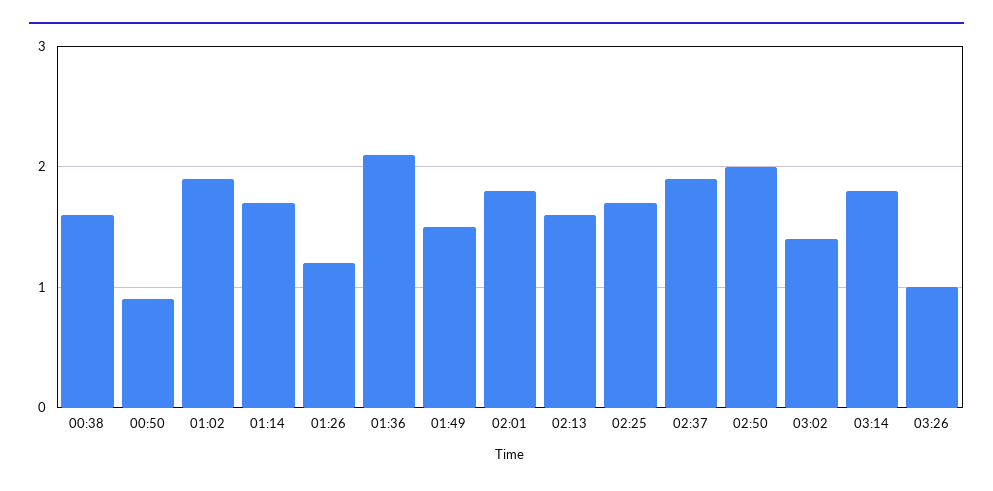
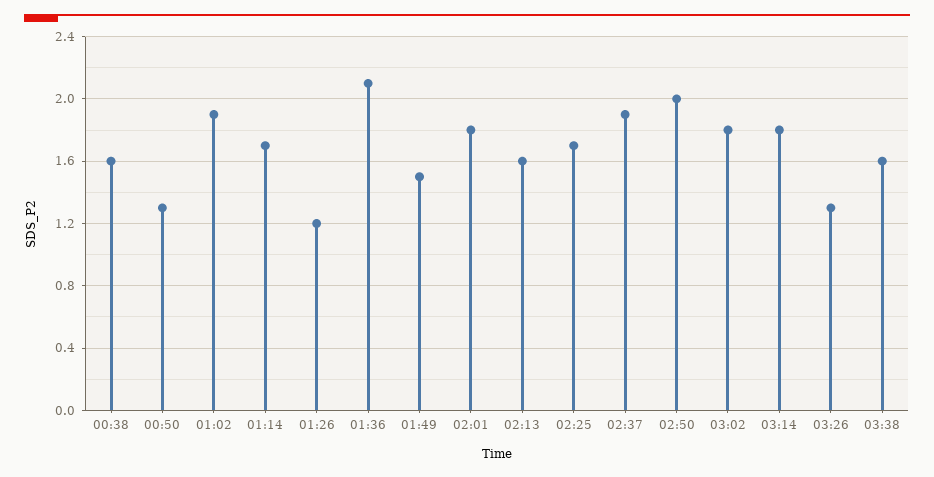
00:50: 0.9 -> 1.3
03:02: 1.4 -> 1.8
03:26: 1 -> 1.3
03:38: none -> 1.6

